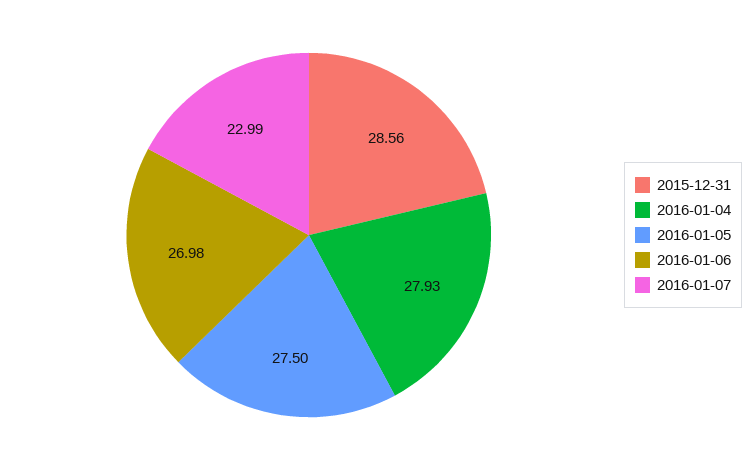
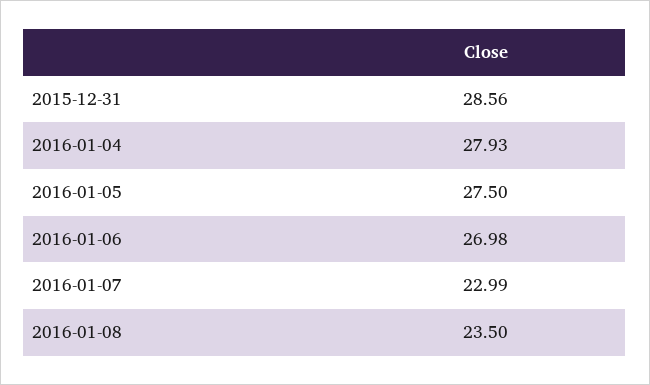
2016-01-08: none -> 23.5

